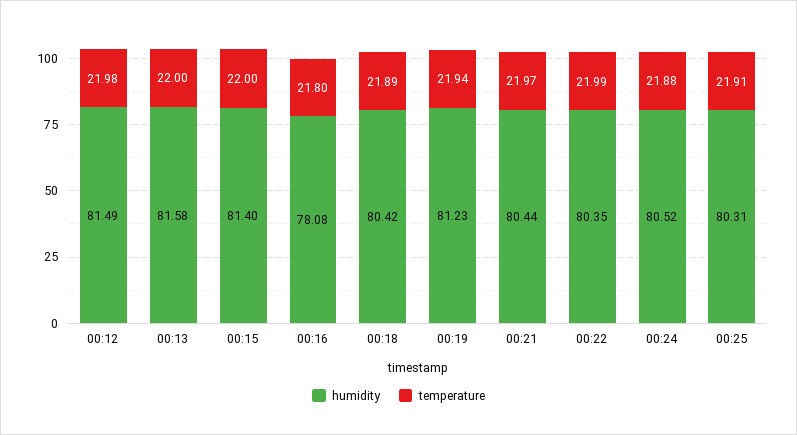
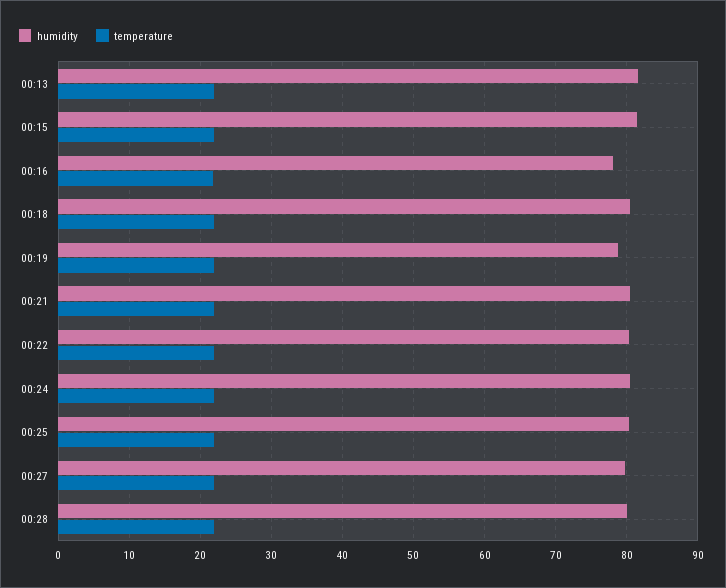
humidity, 00:12: 81.49 -> none
temperature, 00:12: 21.98 -> none
humidity, 00:19: 81.23 -> 79
humidity, 00:27: none -> 80
temperature, 00:27: none -> 22
humidity, 00:28: none -> 80
temperature, 00:28: none -> 22

